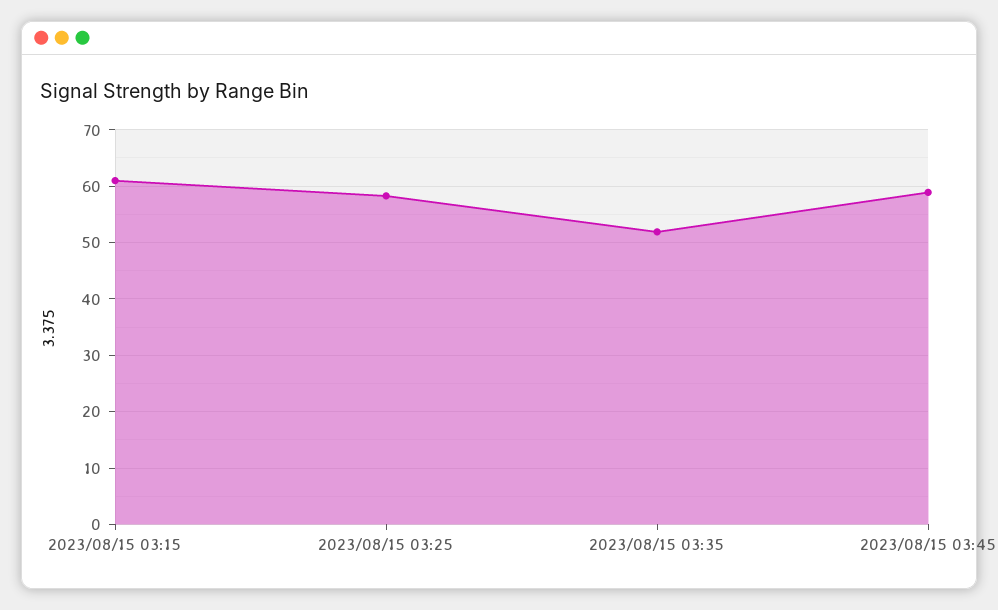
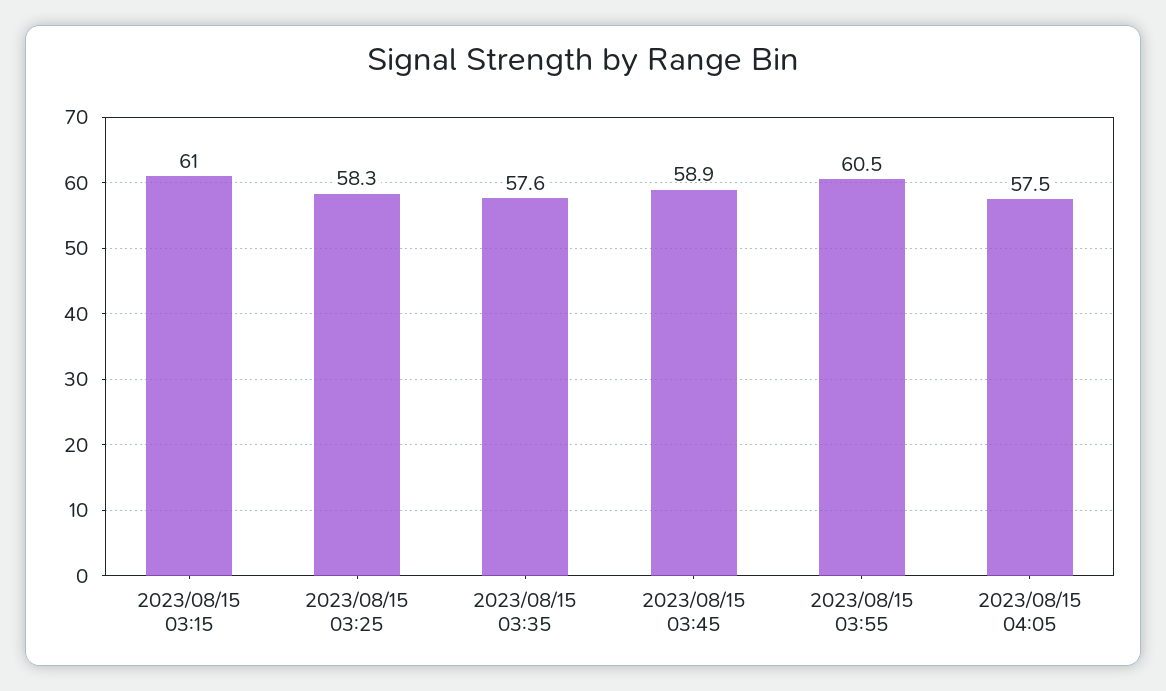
2023/08/15 03:35: 52 -> 57.6
2023/08/15 03:55: none -> 60.5
2023/08/15 04:05: none -> 57.5

